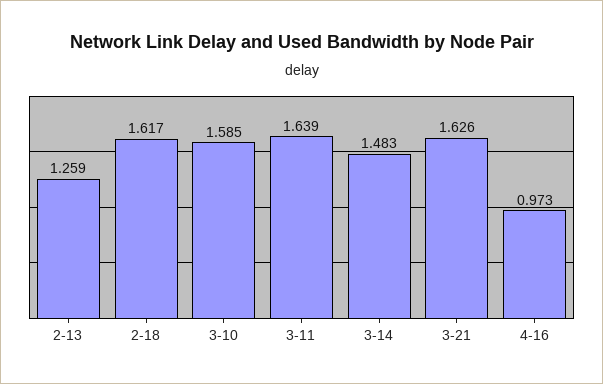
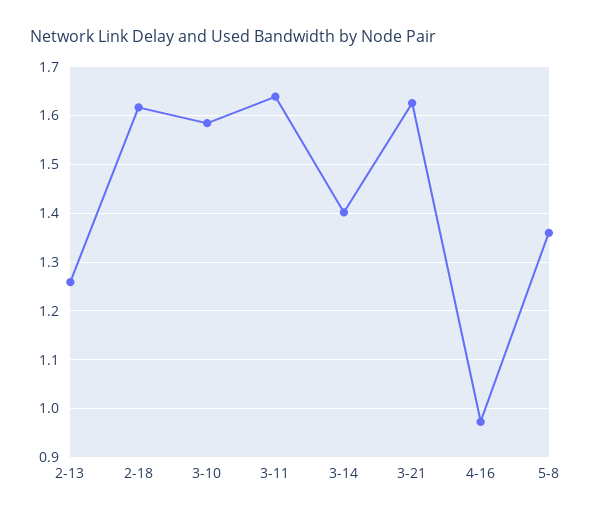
3-14: 1.483 -> 1.4
5-8: none -> 1.36

